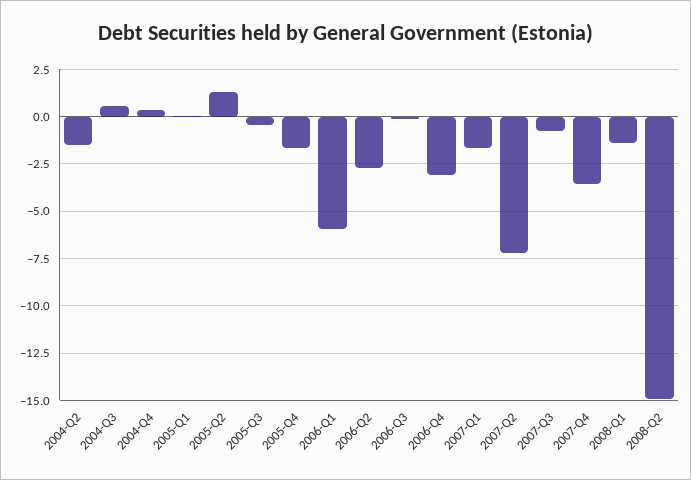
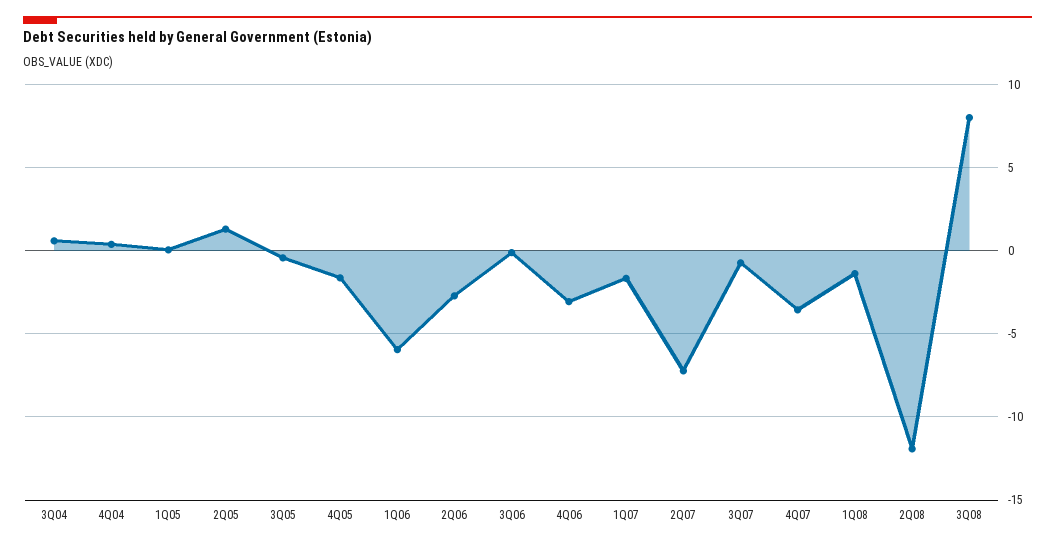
2004-Q2: -1.5 -> none
2008-Q2: -15 -> -12
3Q08: none -> 8

